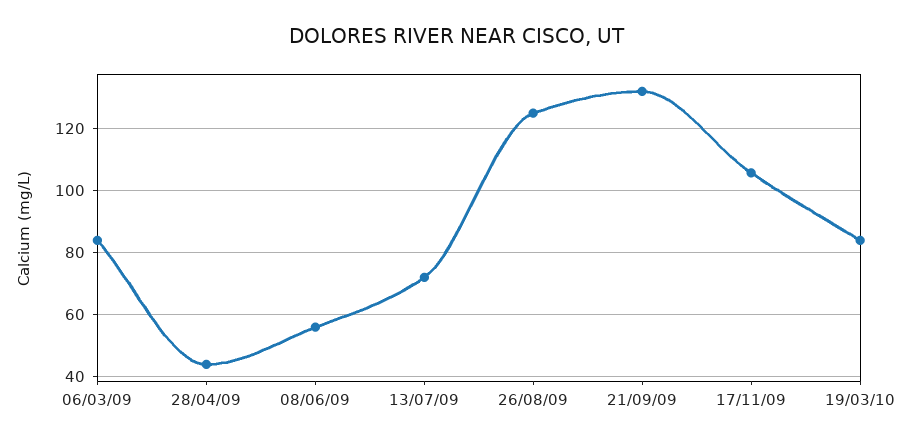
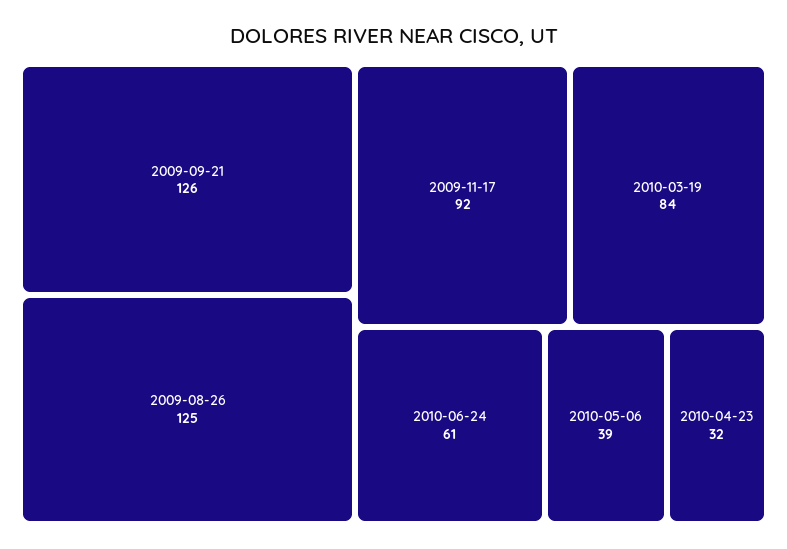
06/03/09: 84 -> none
28/04/09: 44 -> none
08/06/09: 56 -> none
13/07/09: 72 -> none
21/09/09: 132 -> 126
17/11/09: 106 -> 92
2010-06-24: none -> 61
2010-05-06: none -> 39
2010-04-23: none -> 32

